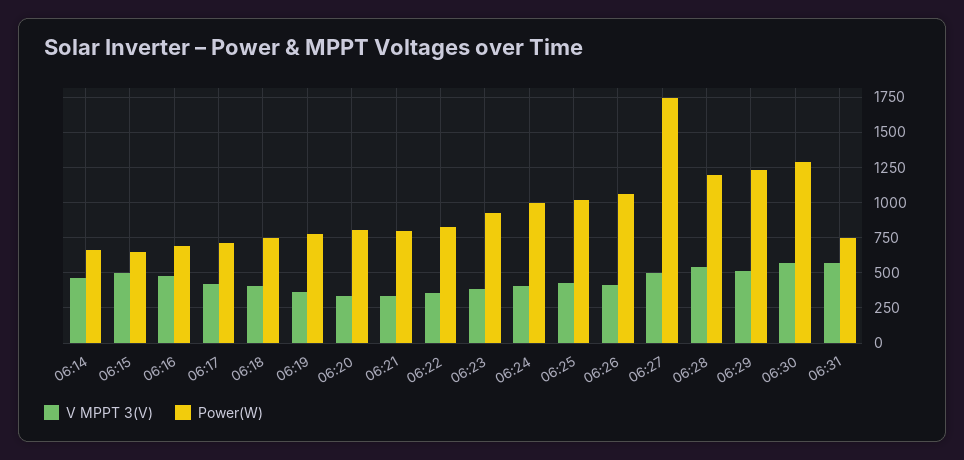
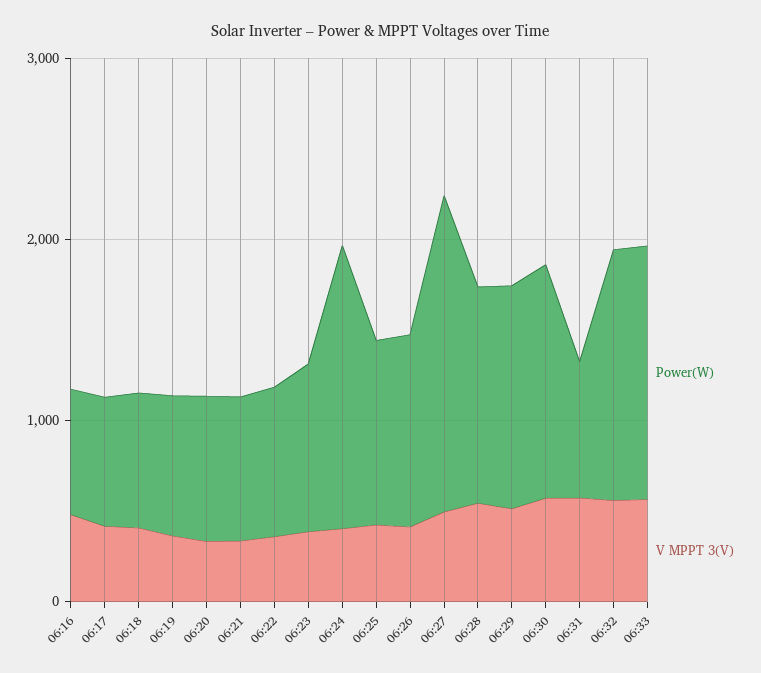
V MPPT 3(V), 06:14: 450 -> none
Power(W), 06:14: 650 -> none
V MPPT 3(V), 06:15: 500 -> none
Power(W), 06:15: 650 -> none
Power(W), 06:24: 1000 -> 1600
Power(W), 06:32: none -> 1400
V MPPT 3(V), 06:32: none -> 600
Power(W), 06:33: none -> 1400
V MPPT 3(V), 06:33: none -> 600

